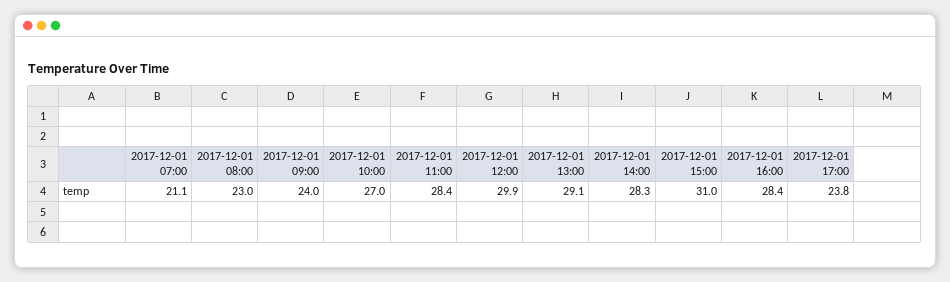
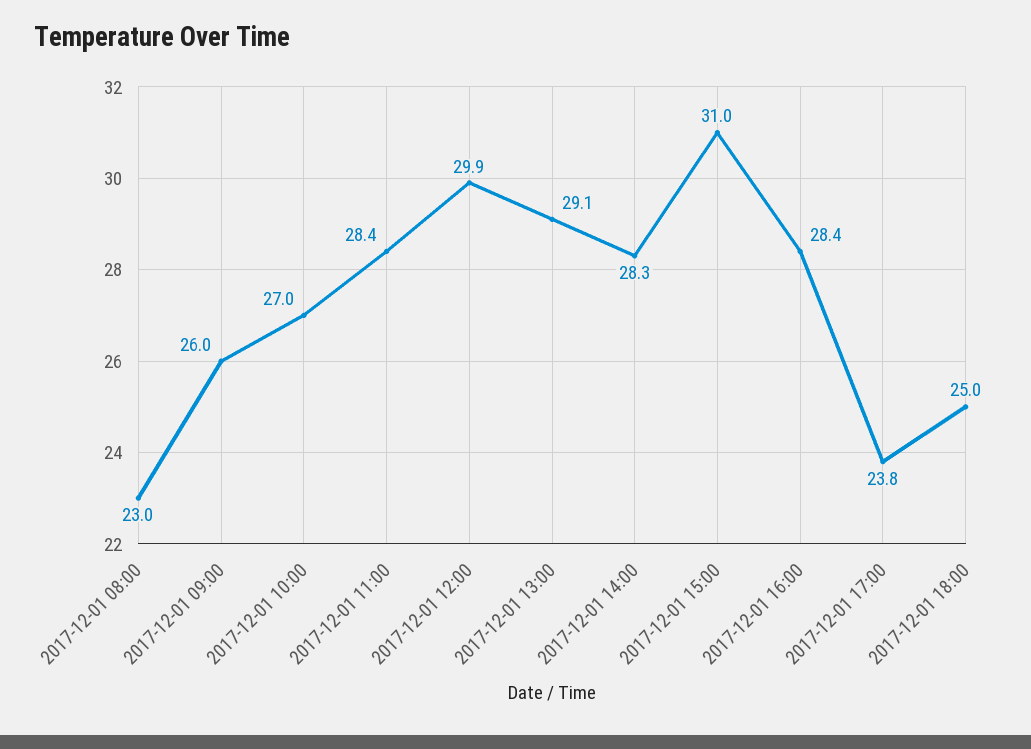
2017-12-01 07:00: 21.1 -> none
2017-12-01 09:00: 24 -> 26
2017-12-01 18:00: none -> 25

